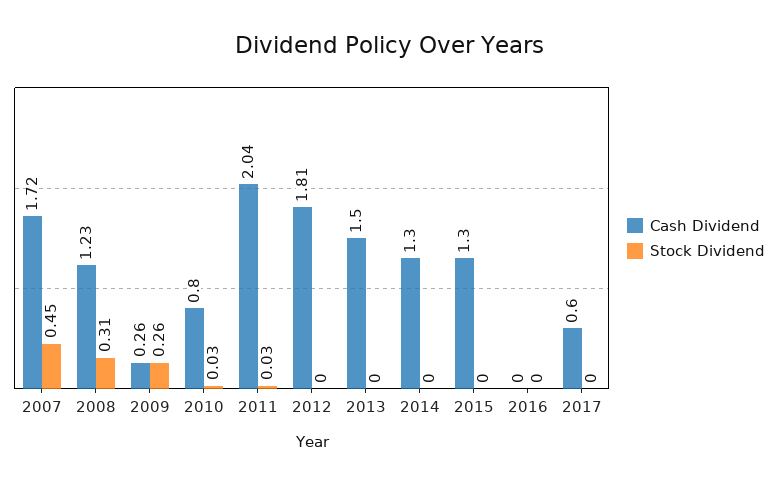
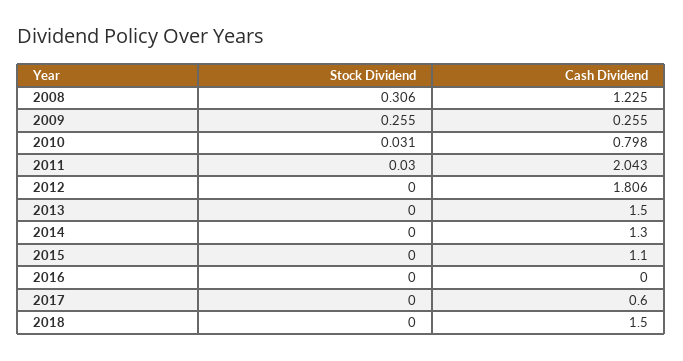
Cash Dividend, 2007: 1.72 -> none
Stock Dividend, 2007: 0.45 -> none
Cash Dividend, 2015: 1.3 -> 1.1
Stock Dividend, 2018: none -> 0
Cash Dividend, 2018: none -> 1.5

